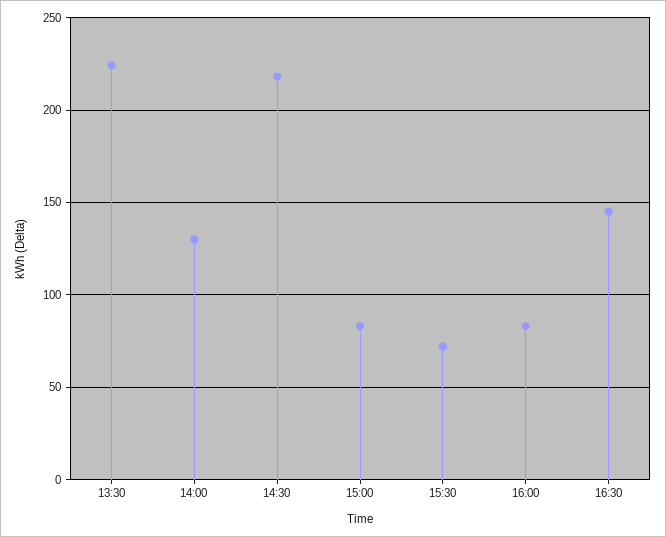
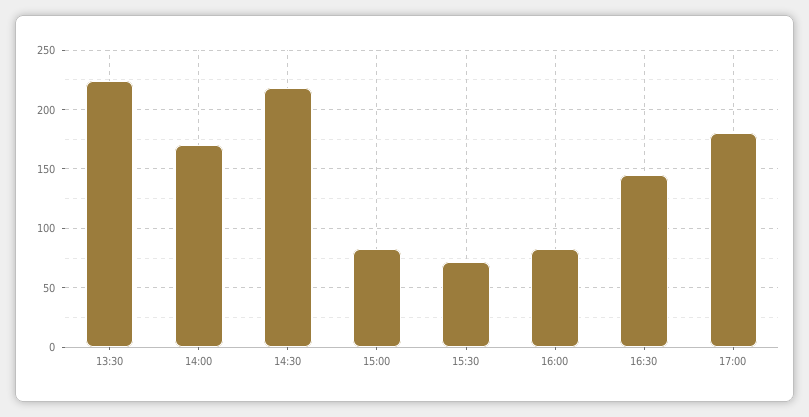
14:00: 130 -> 170
17:00: none -> 180

